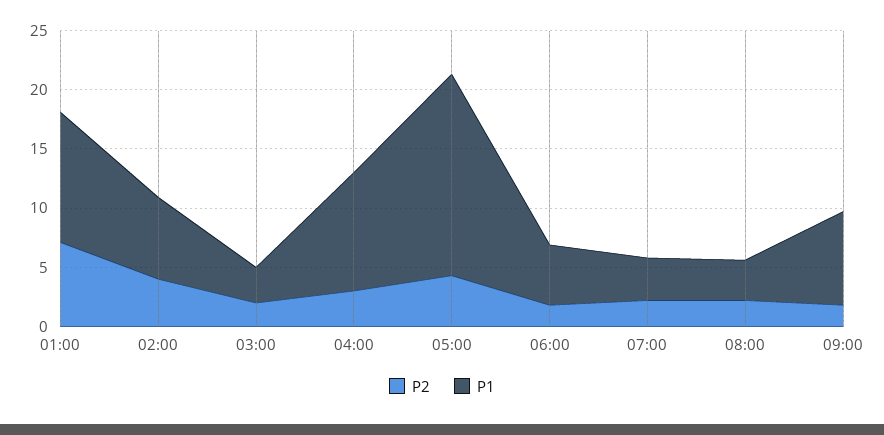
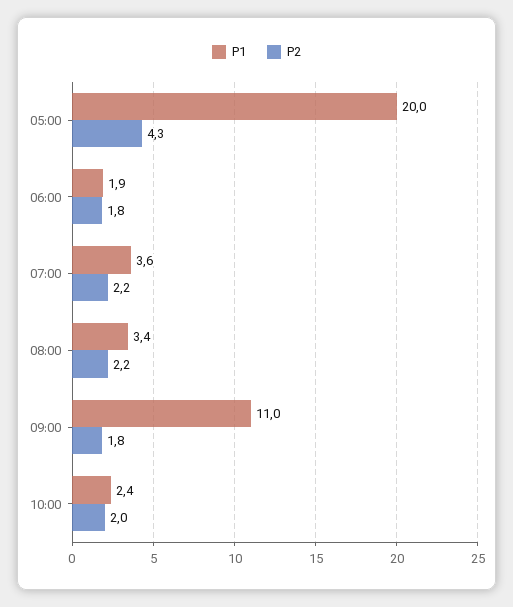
P2, 01:00: 7 -> none
P1, 01:00: 11 -> none
P2, 02:00: 4 -> none
P1, 02:00: 7 -> none
P2, 03:00: 2 -> none
P1, 03:00: 3 -> none
P2, 04:00: 3 -> none
P1, 04:00: 10 -> none
P1, 05:00: 17 -> 20
P1, 06:00: 5 -> 1.9
P1, 09:00: 8 -> 11
P1, 10:00: none -> 2.4
P2, 10:00: none -> 2

